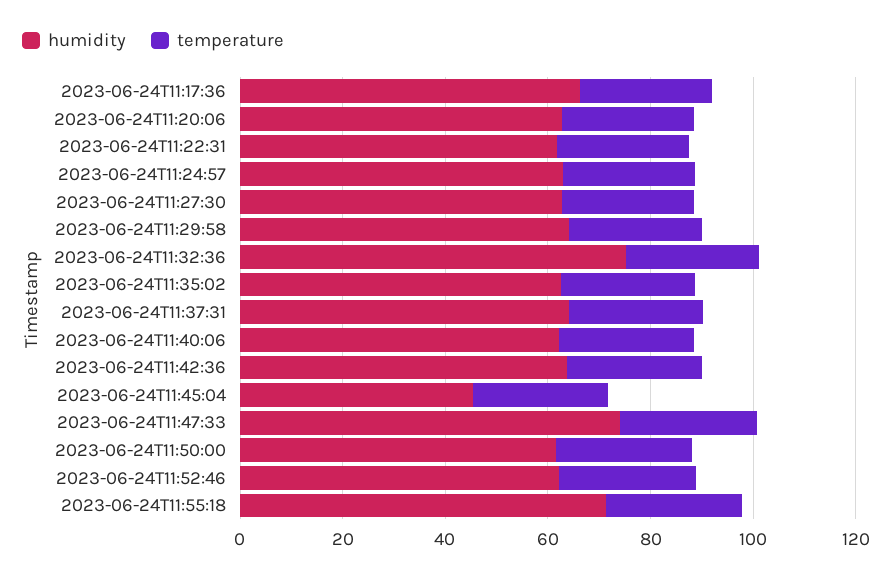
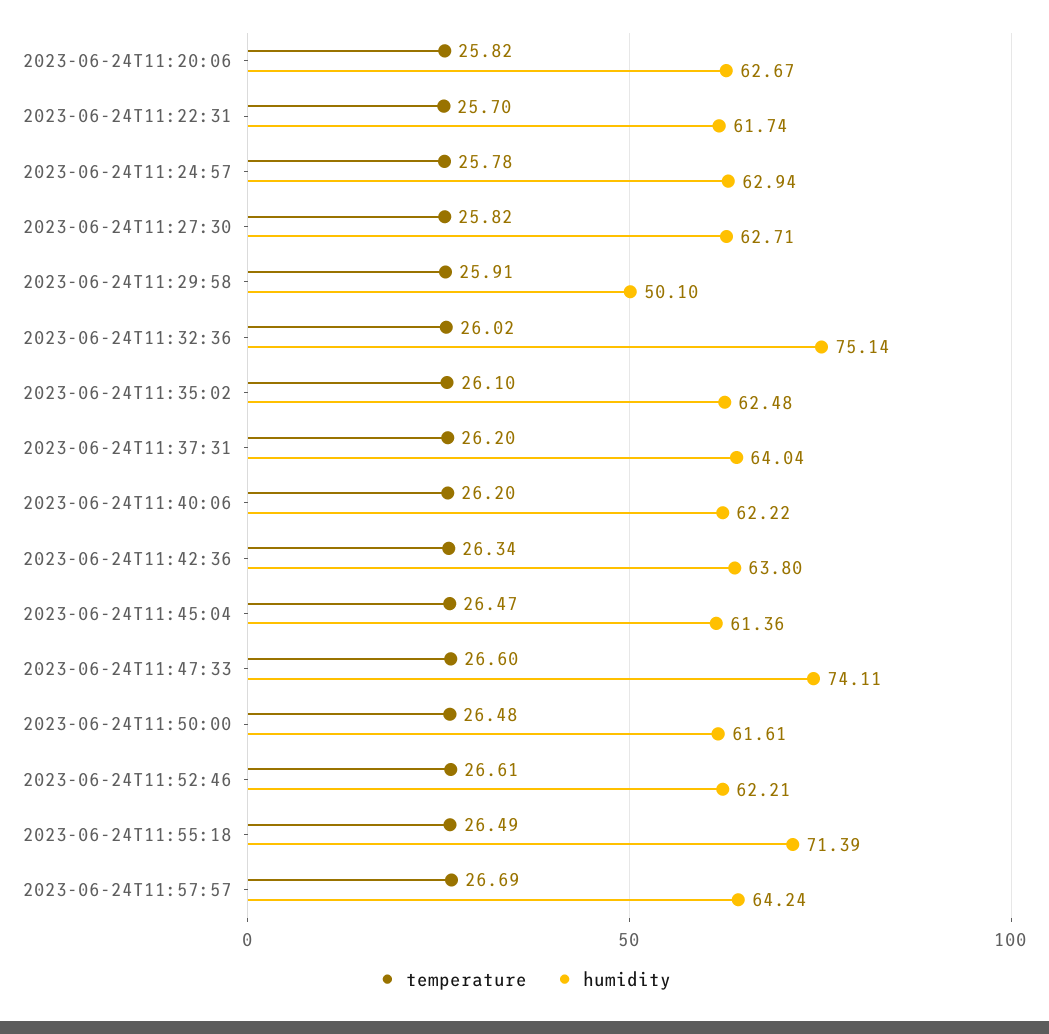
humidity, 2023-06-24T11:17:36: 65 -> none
temperature, 2023-06-24T11:17:36: 25 -> none
humidity, 2023-06-24T11:29:58: 65 -> 50.1
humidity, 2023-06-24T11:45:04: 45 -> 61.36
temperature, 2023-06-24T11:57:57: none -> 26.69
humidity, 2023-06-24T11:57:57: none -> 64.24

